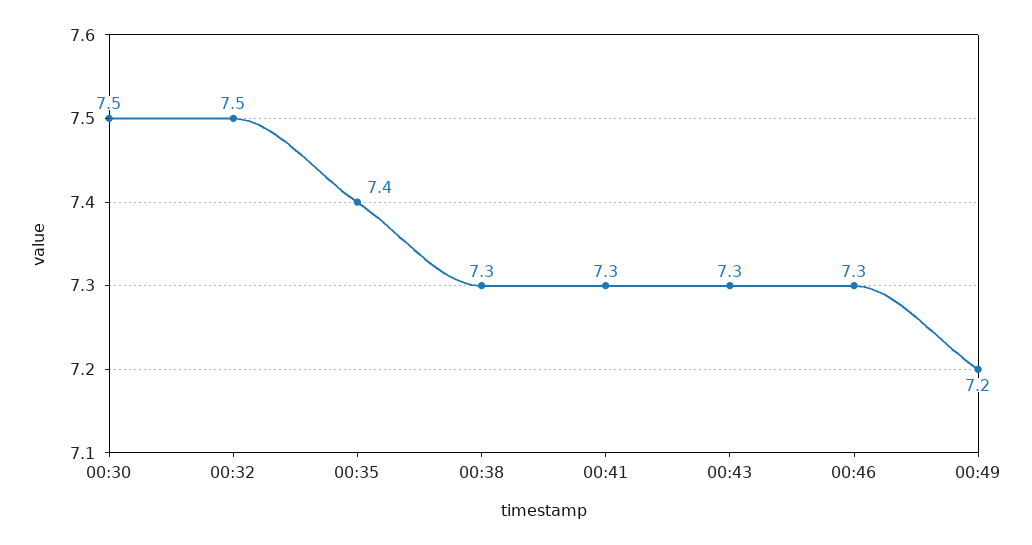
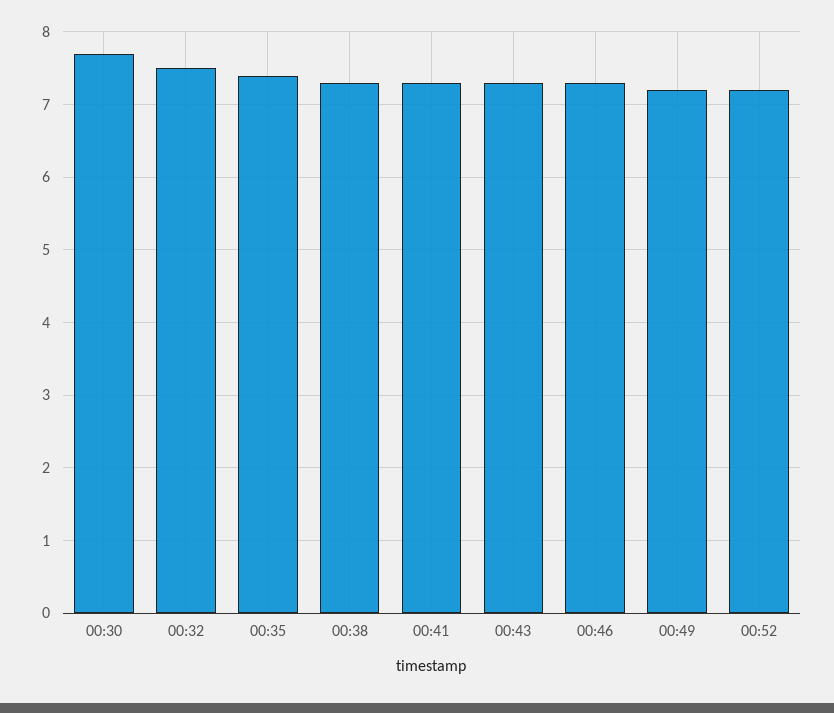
00:30: 7.5 -> 7.7
00:52: none -> 7.2

